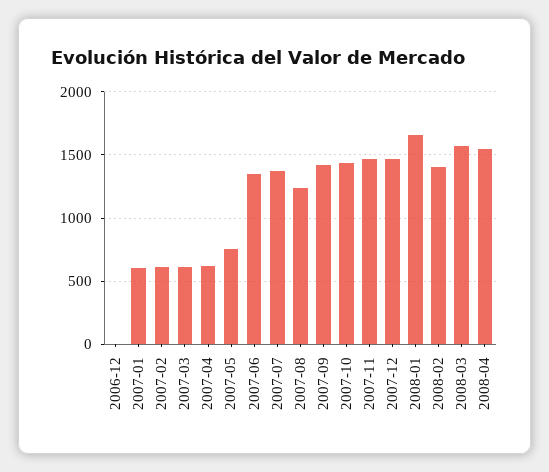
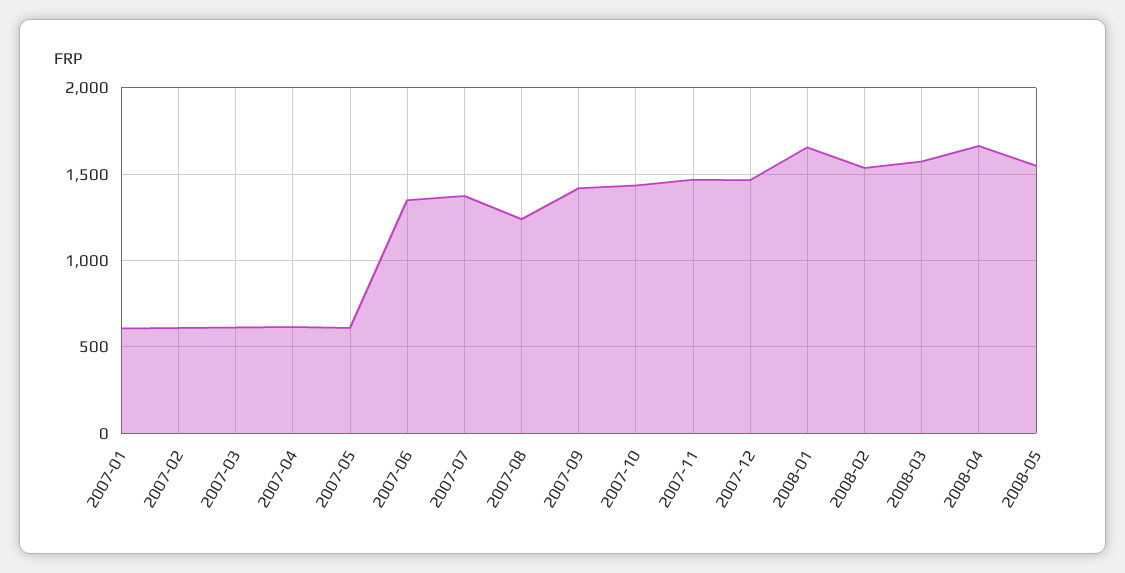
2006-12: 0 -> none
2007-05: 750 -> 600
2008-02: 1400 -> 1550
2008-04: 1550 -> 1650
2008-05: none -> 1550

